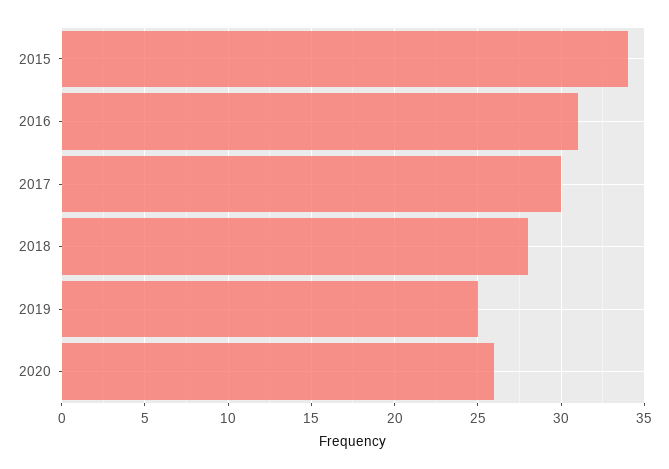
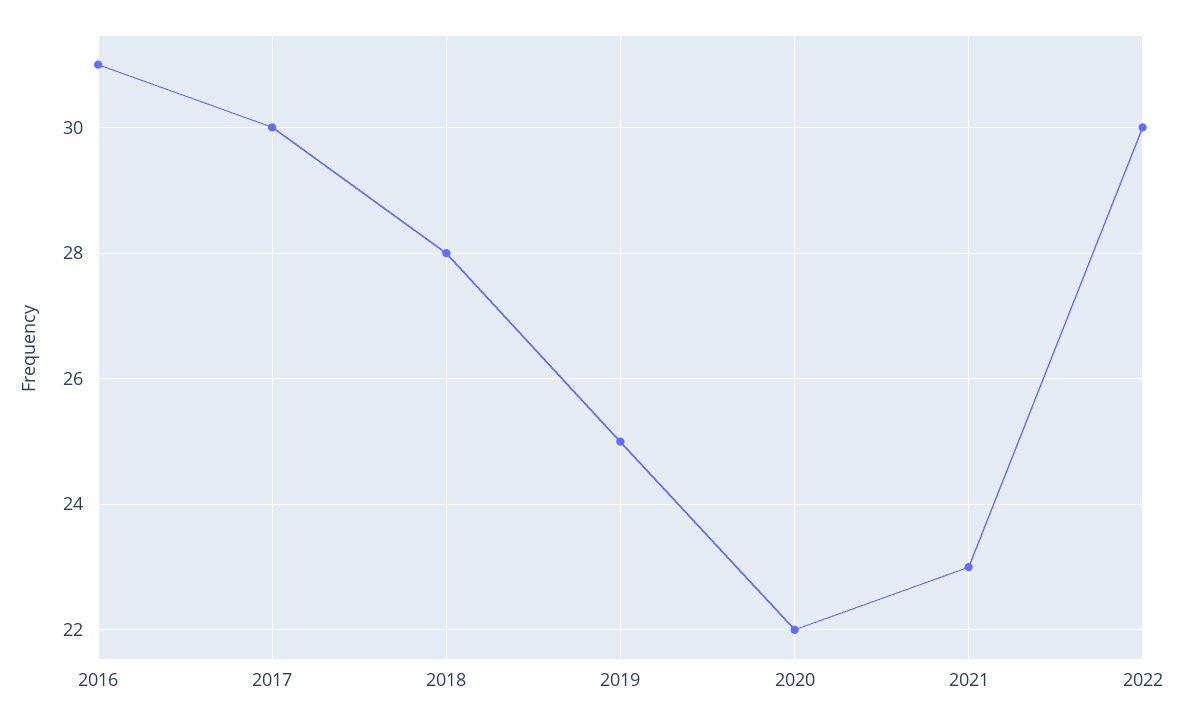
2015: 34 -> none
2020: 26 -> 22
2021: none -> 23
2022: none -> 30

